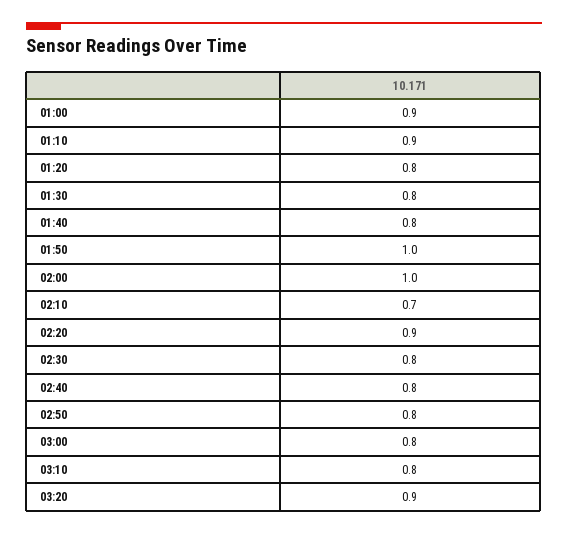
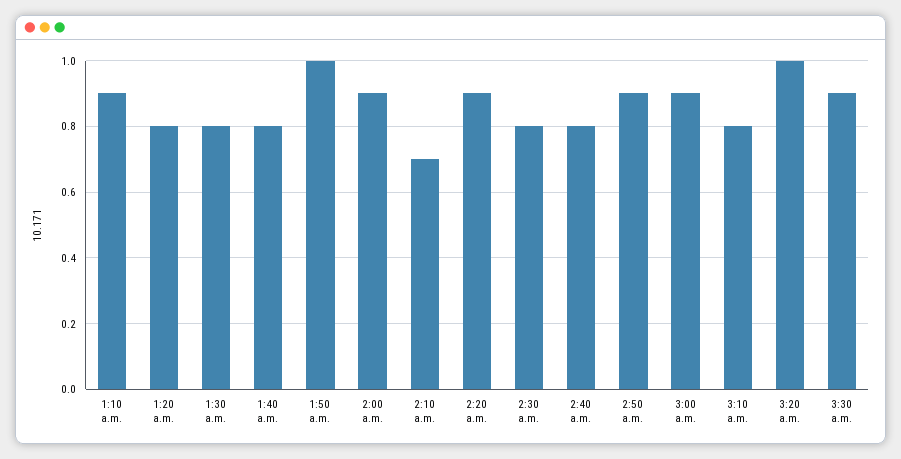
01:00: 0.9 -> none
02:00: 1 -> 0.9
02:50: 0.8 -> 0.9
03:00: 0.8 -> 0.9
03:20: 0.9 -> 1
3:30 a.m.: none -> 0.9

